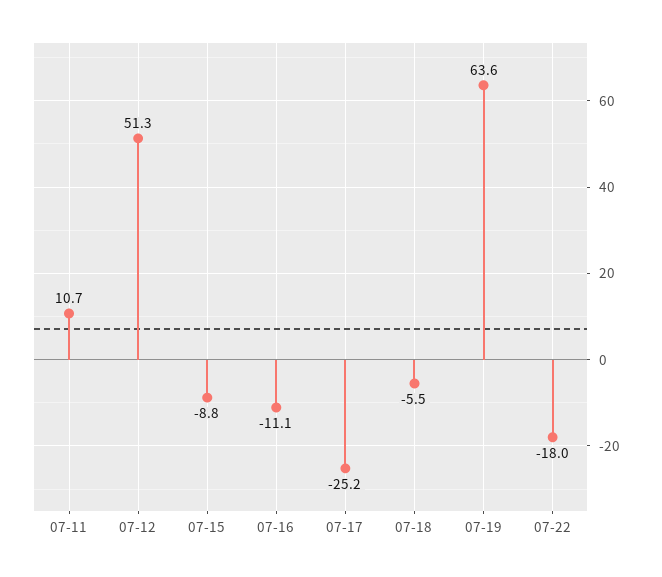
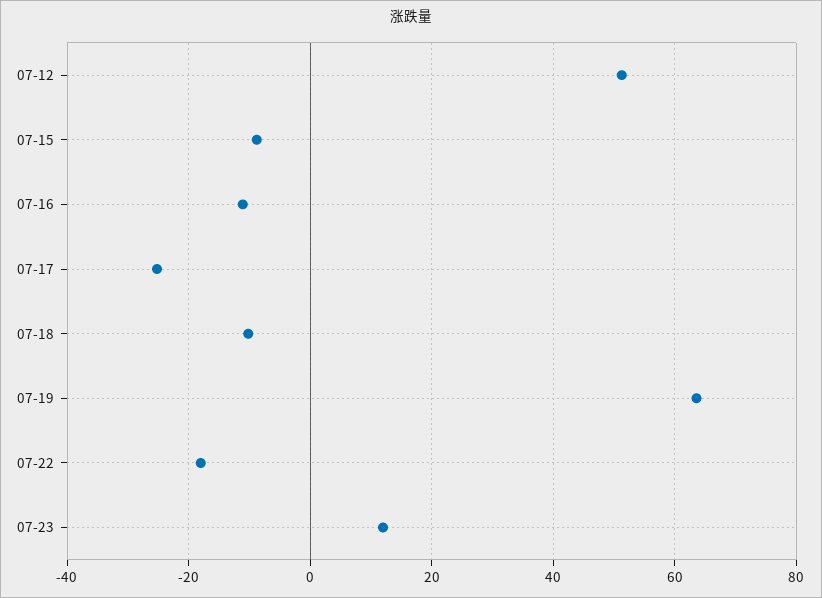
07-11: 10.7 -> none
07-18: -5.5 -> -10
07-23: none -> 12

